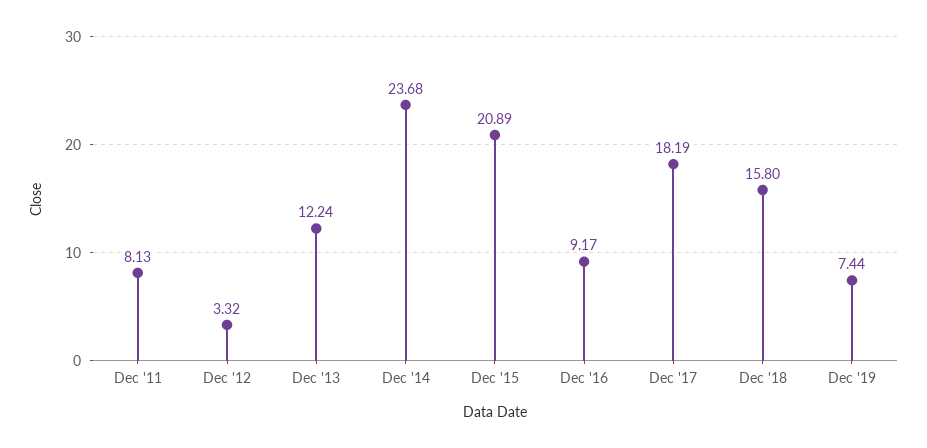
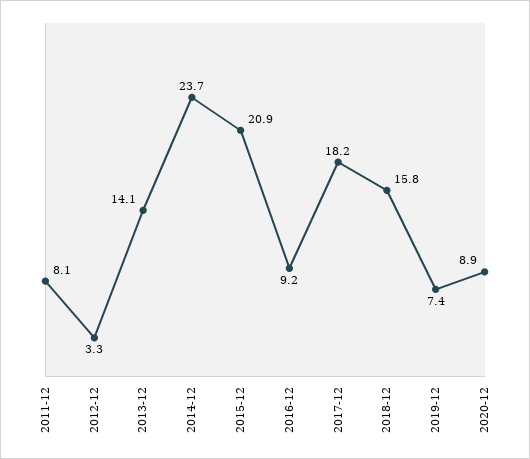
Dec '13: 12.24 -> 14.1
2020-12: none -> 8.9

